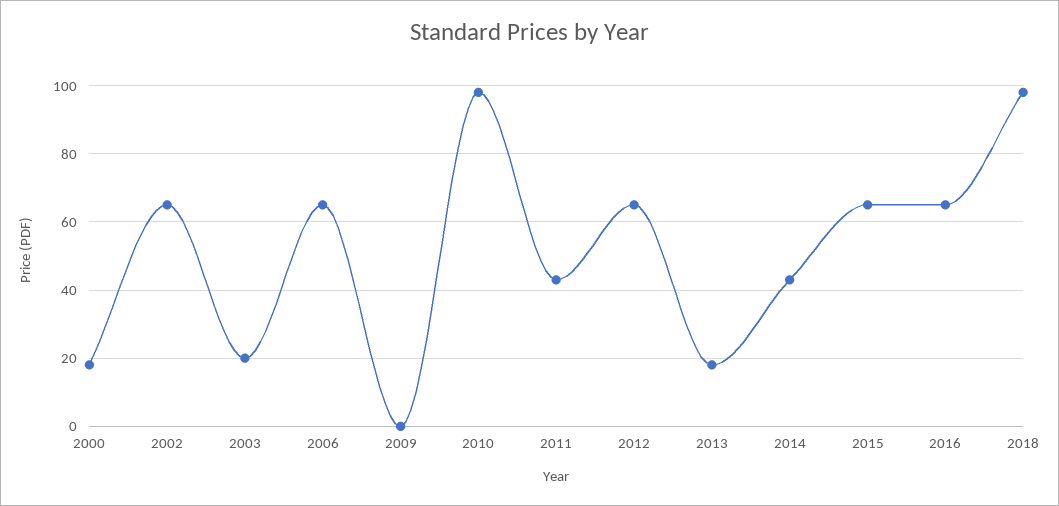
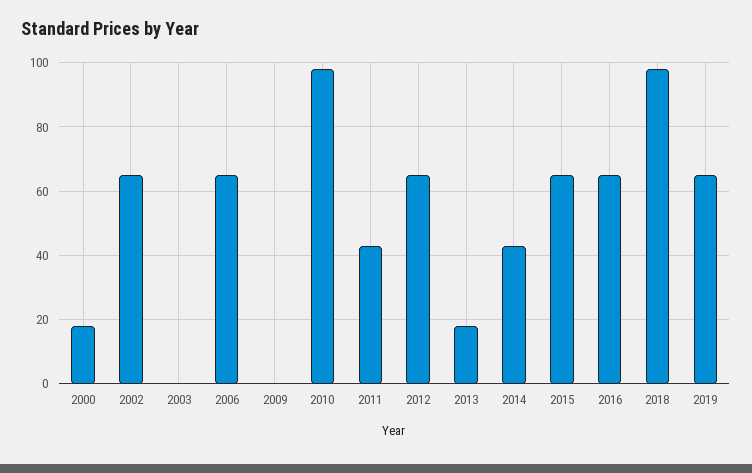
2003: 20 -> 0
2019: none -> 65

